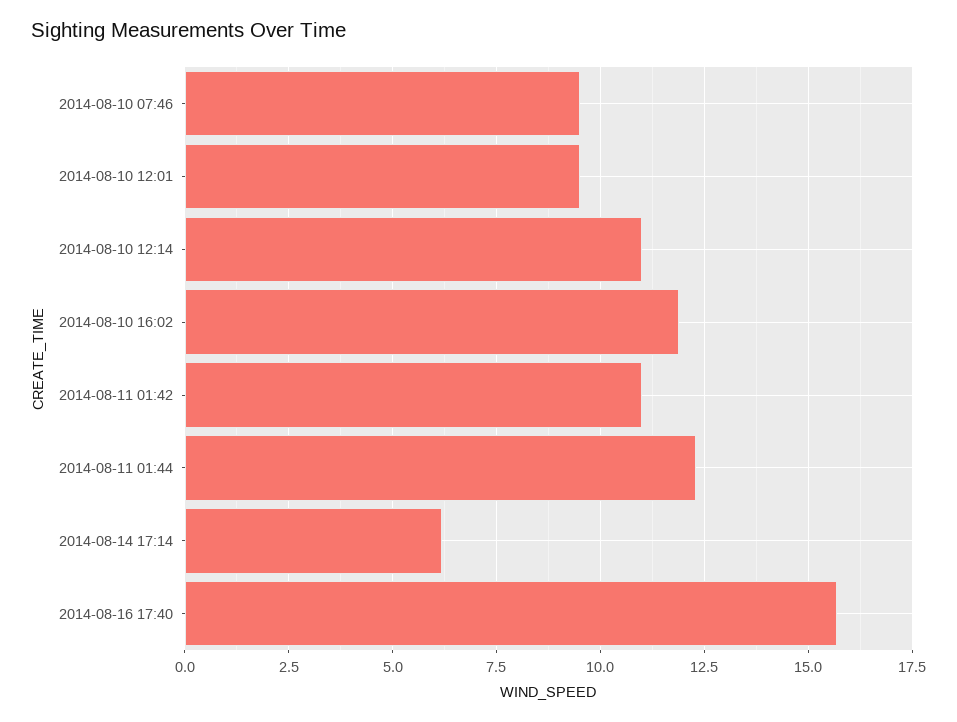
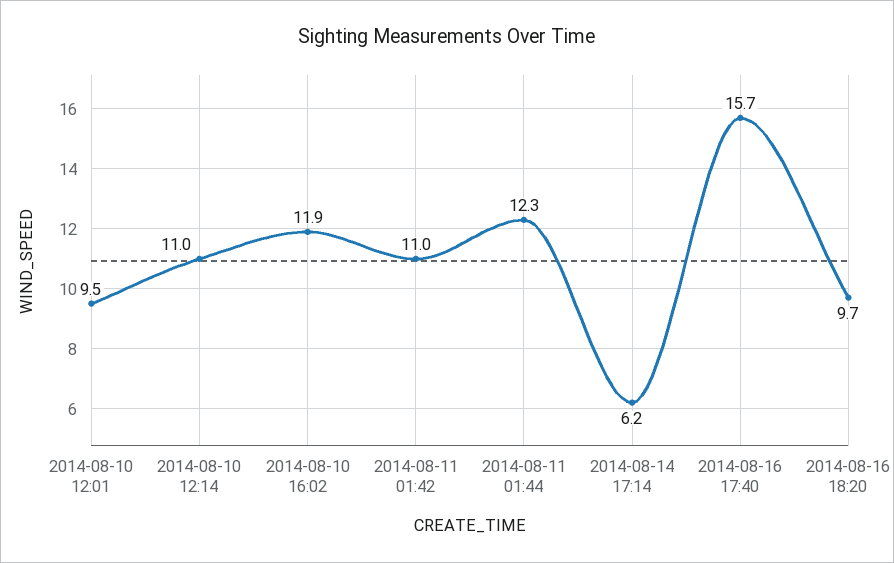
2014-08-10 07:46: 9.5 -> none
2014-08-16 18:20: none -> 9.7

